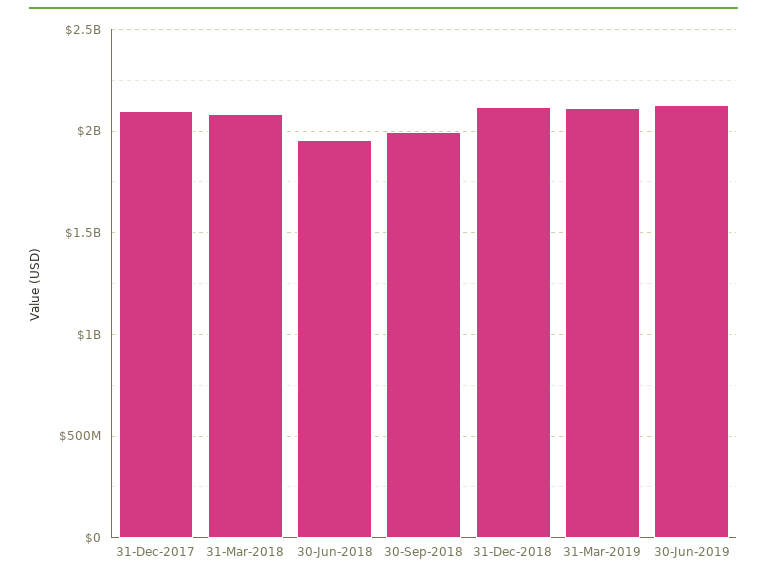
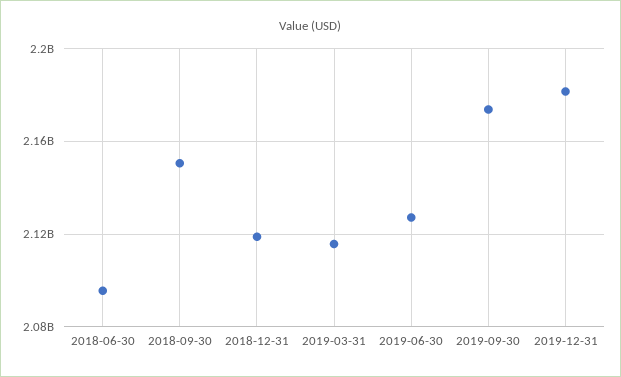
31-Dec-2017: 2100000000 -> none
31-Mar-2018: 2100000000 -> none
30-Jun-2018: 1950000000 -> 2095000000
30-Sep-2018: 2000000000 -> 2150000000
2019-09-30: none -> 2175000000
2019-12-31: none -> 2180000000

